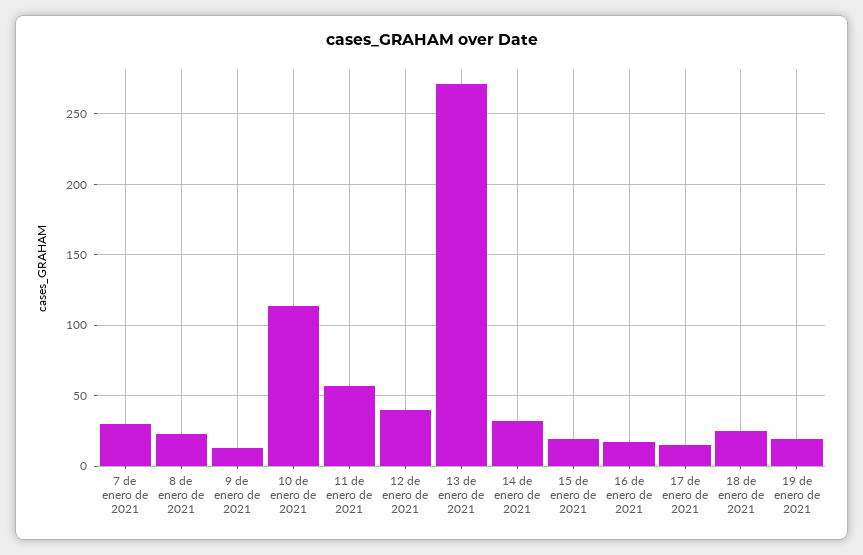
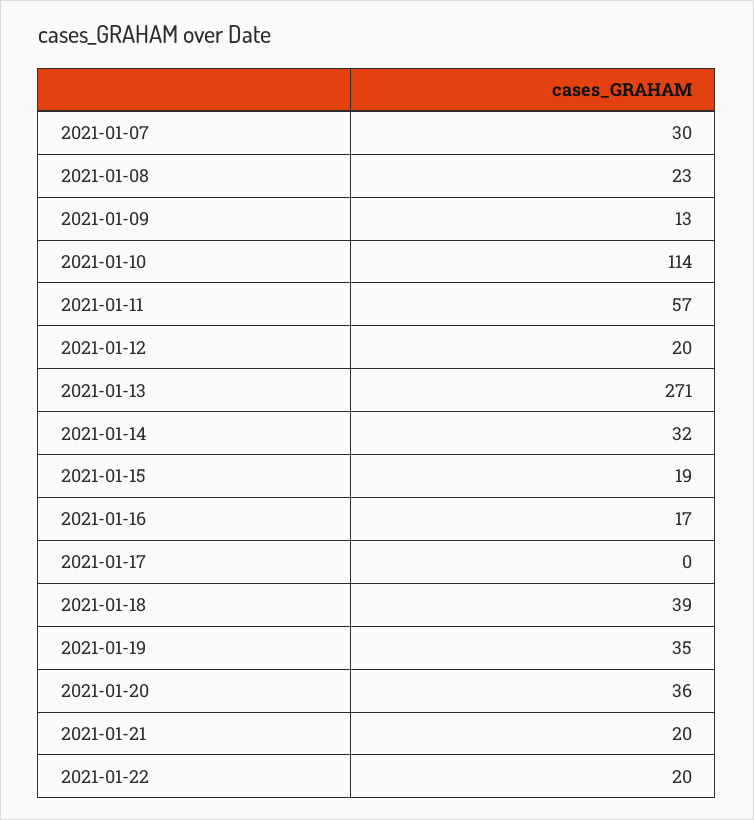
12 de enero de 2021: 40 -> 20
17 de enero de 2021: 15 -> 0
18 de enero de 2021: 25 -> 39
19 de enero de 2021: 20 -> 35
2021-01-20: none -> 36
2021-01-21: none -> 20
2021-01-22: none -> 20

